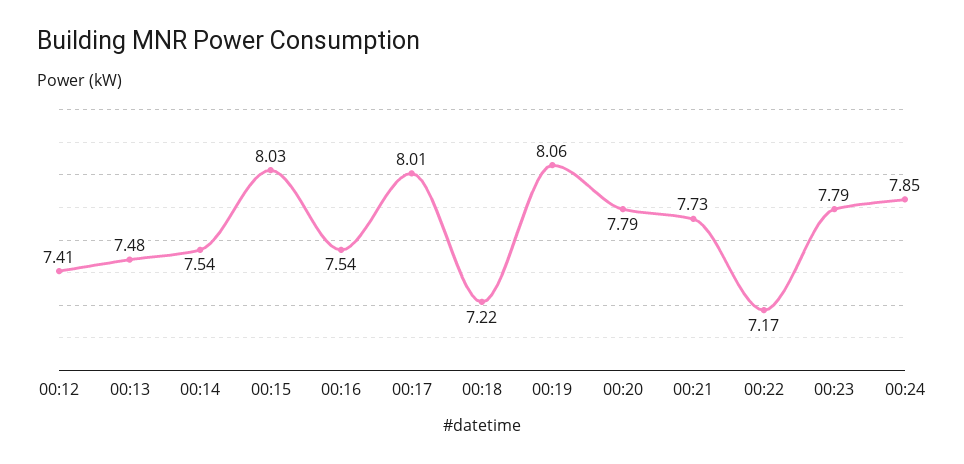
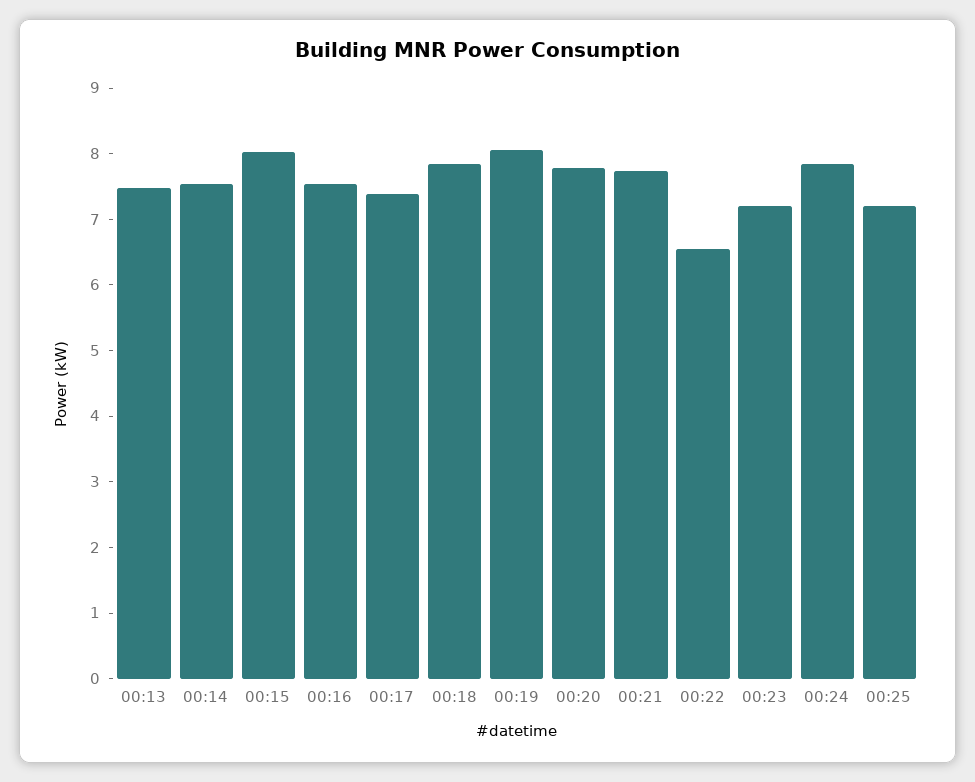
00:12: 7.41 -> none
00:17: 8.01 -> 7.4
00:18: 7.22 -> 7.8
00:22: 7.17 -> 6.6
00:23: 7.79 -> 7.2
00:25: none -> 7.2

